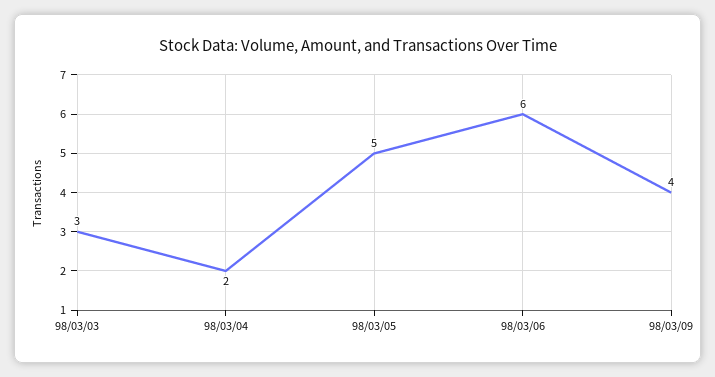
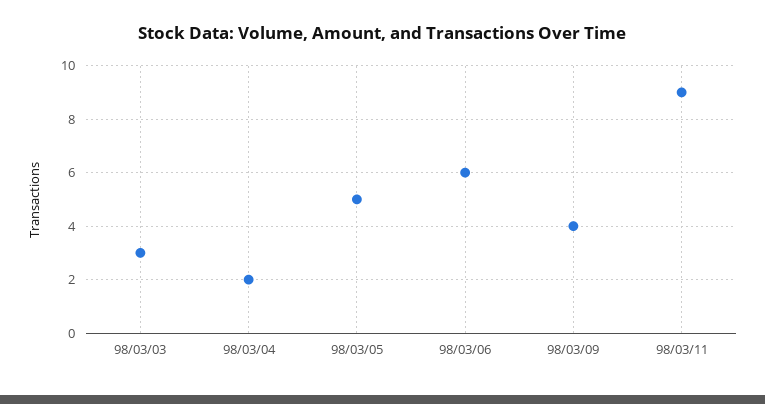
98/03/11: none -> 9

